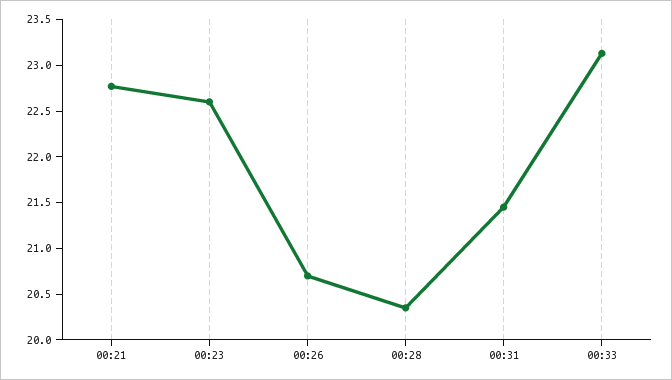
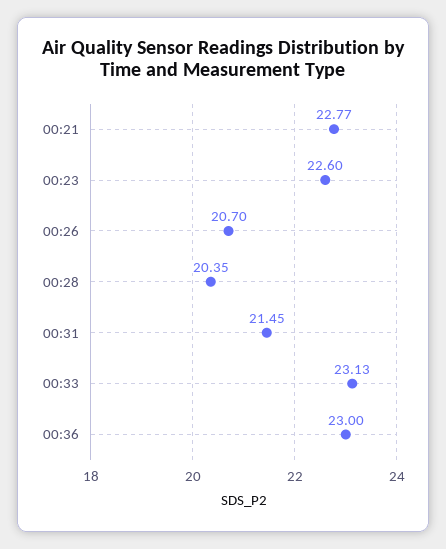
00:36: none -> 23

